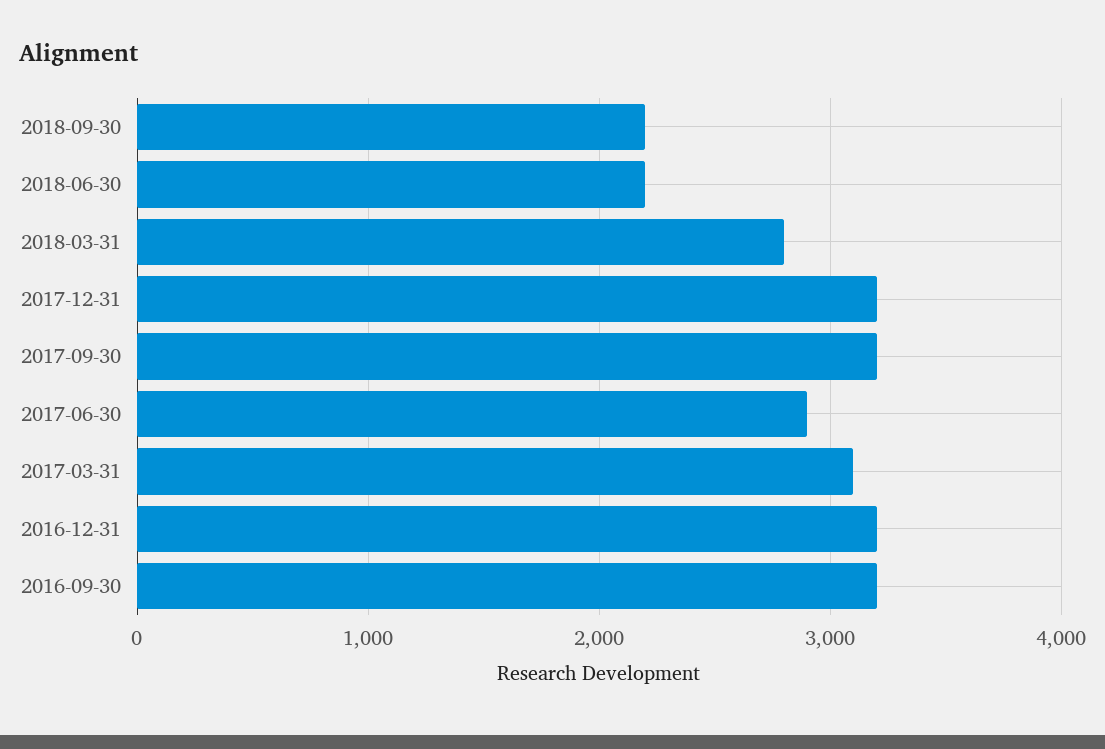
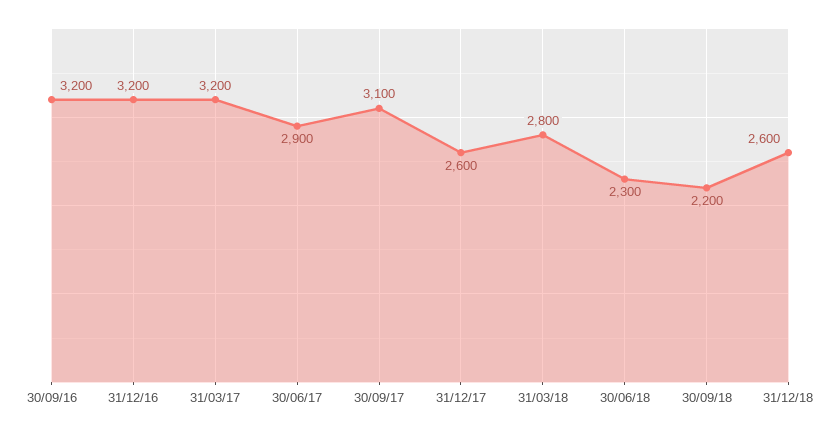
2018-06-30: 2200 -> 2300
2017-12-31: 3200 -> 2600
2017-09-30: 3200 -> 3100
2017-03-31: 3100 -> 3200
31/12/18: none -> 2600

